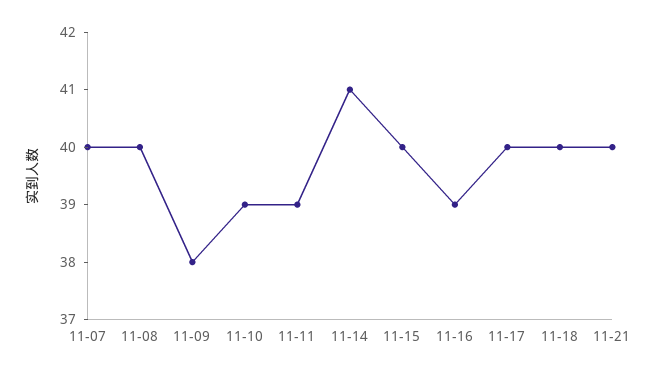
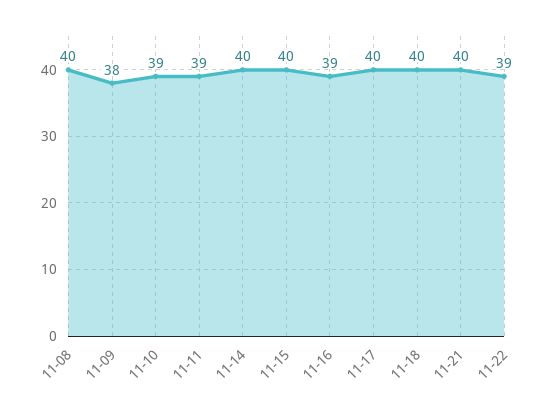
11-07: 40 -> none
11-14: 41 -> 40
11-22: none -> 39

